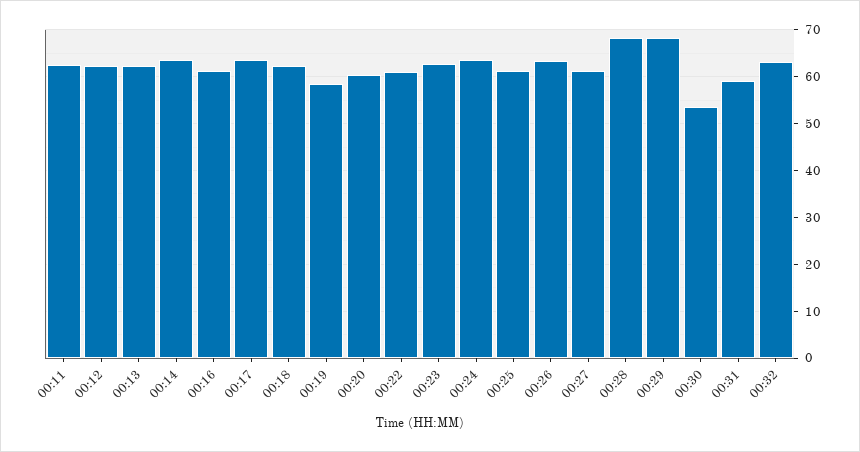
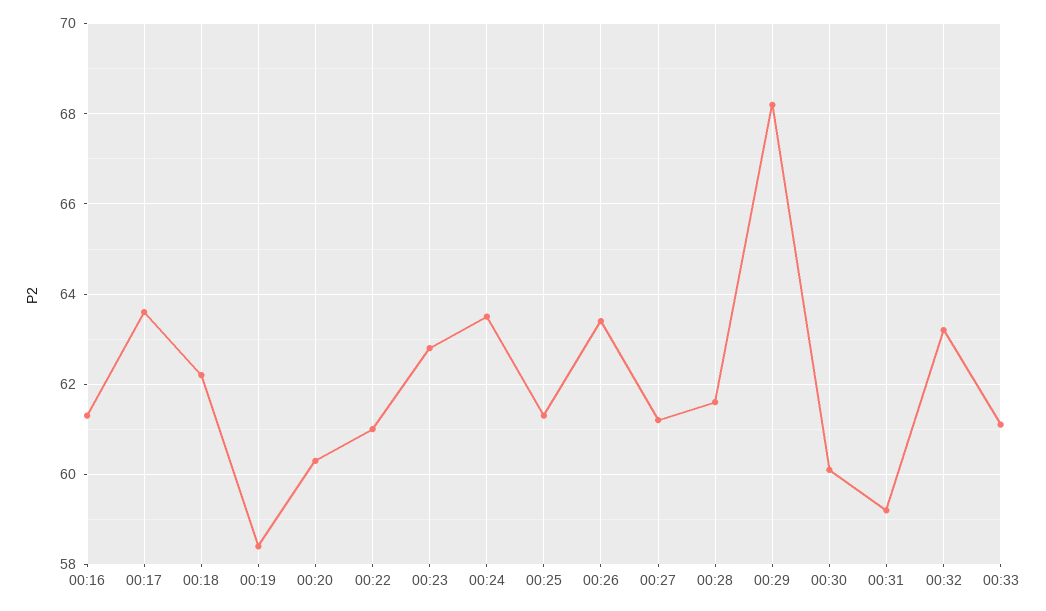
00:11: 62 -> none
00:12: 62 -> none
00:13: 62 -> none
00:14: 64 -> none
00:28: 68 -> 61.5
00:30: 54 -> 60
00:33: none -> 61

